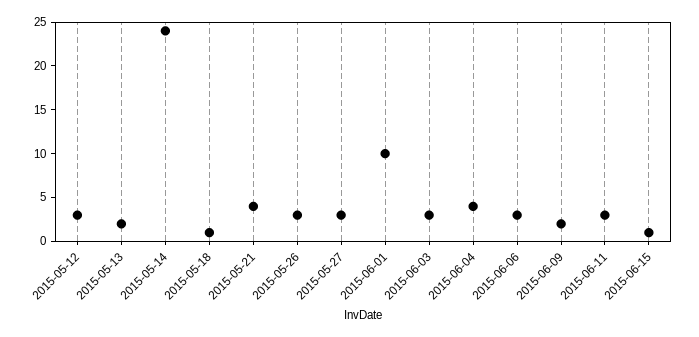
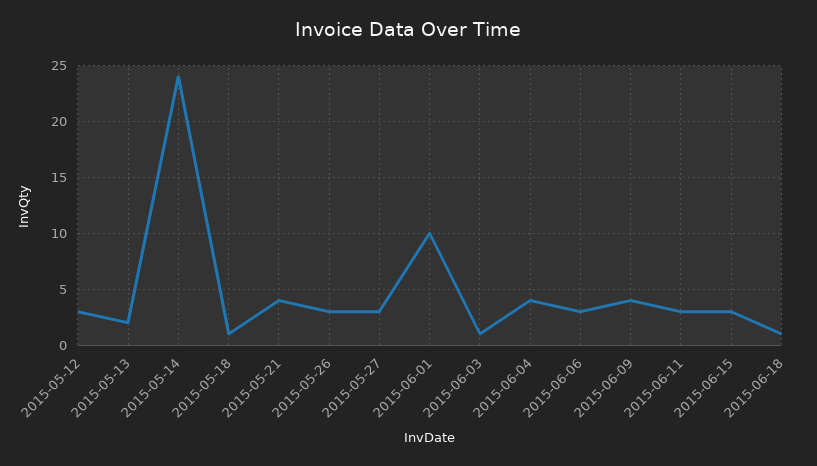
2015-06-03: 3 -> 1
2015-06-09: 2 -> 4
2015-06-15: 1 -> 3
2015-06-18: none -> 1

